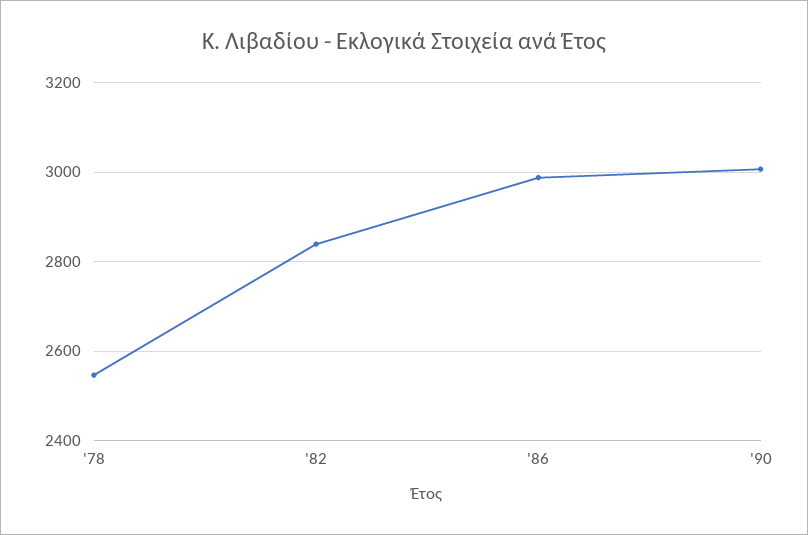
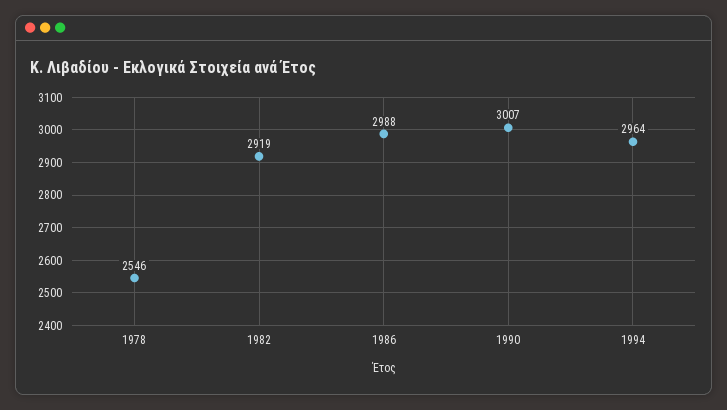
'82: 2840 -> 2919
1994: none -> 2964

